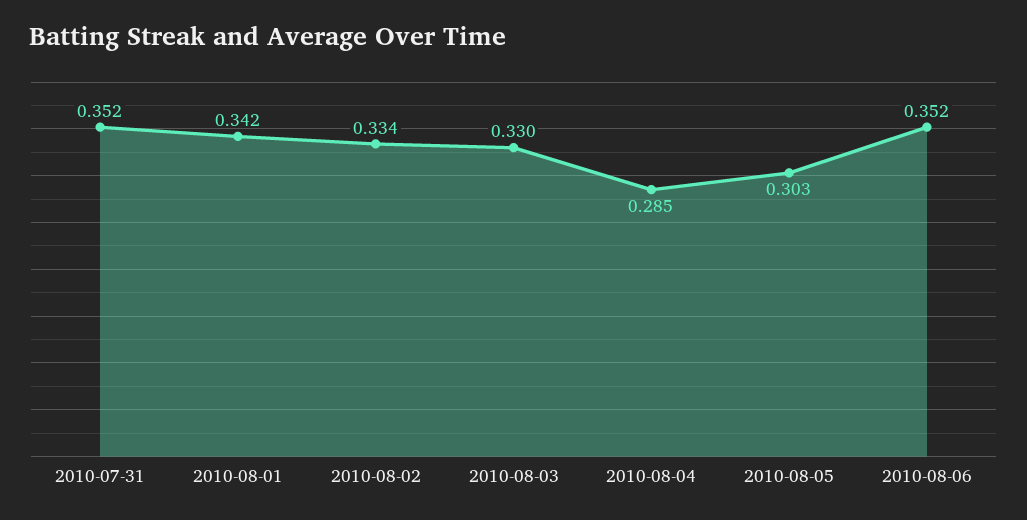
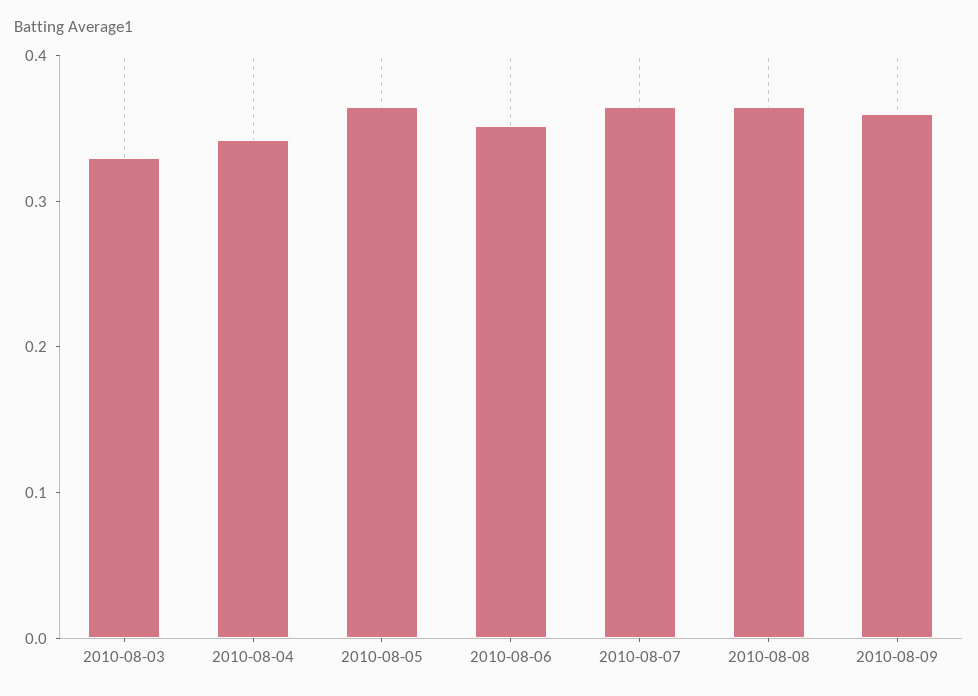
2010-07-31: 0.352 -> none
2010-08-01: 0.342 -> none
2010-08-02: 0.334 -> none
2010-08-04: 0.285 -> 0.34
2010-08-05: 0.303 -> 0.36
2010-08-07: none -> 0.36
2010-08-08: none -> 0.36
2010-08-09: none -> 0.36

